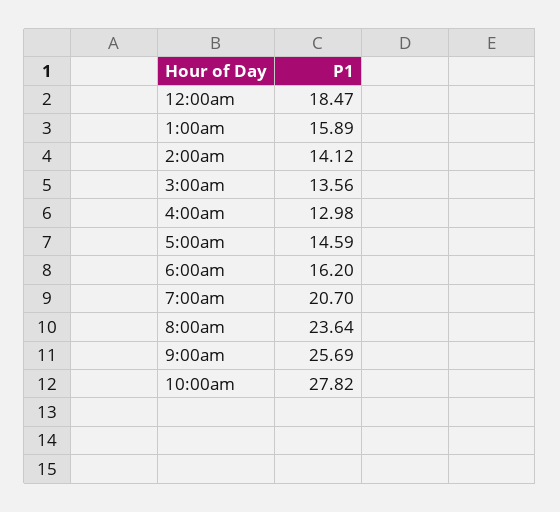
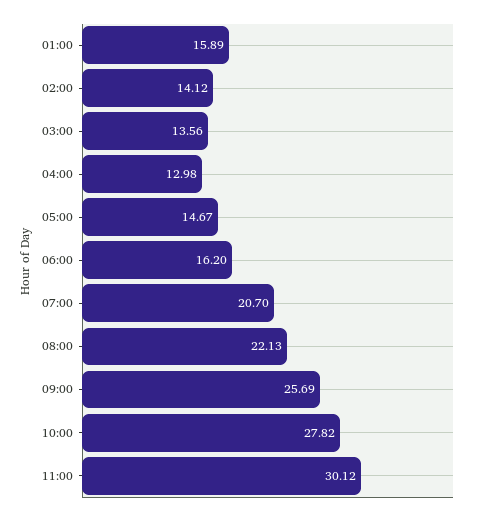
12:00am: 18.47 -> none
5:00am: 14.59 -> 14.67
8:00am: 23.64 -> 22.13
11:00: none -> 30.12

